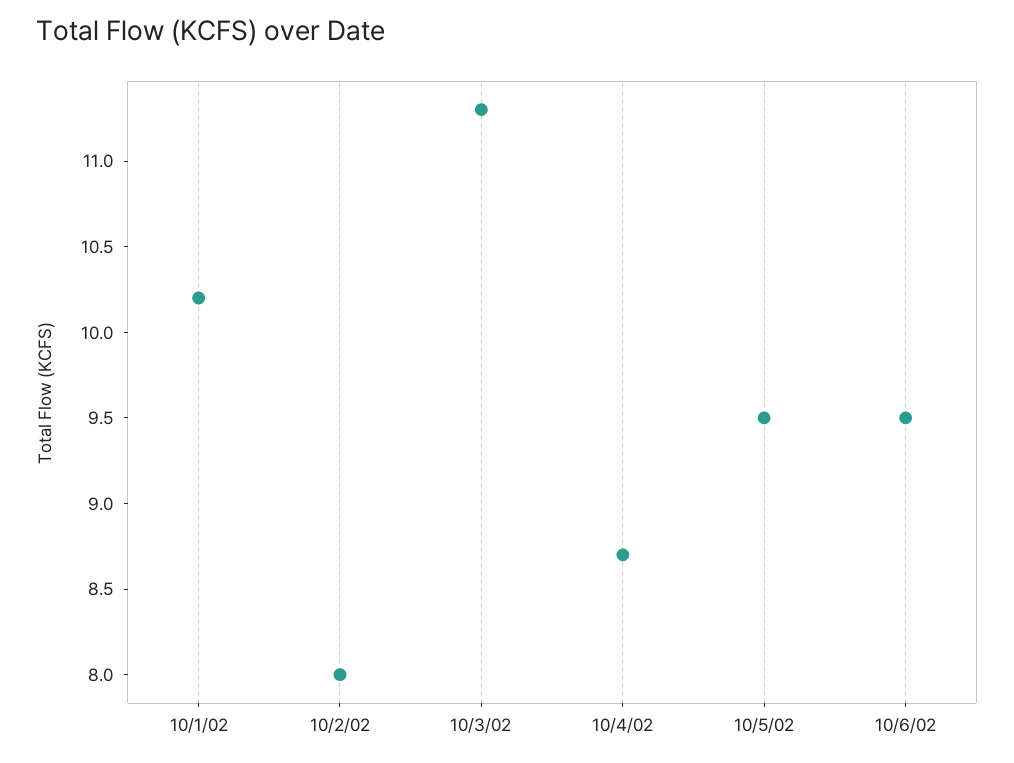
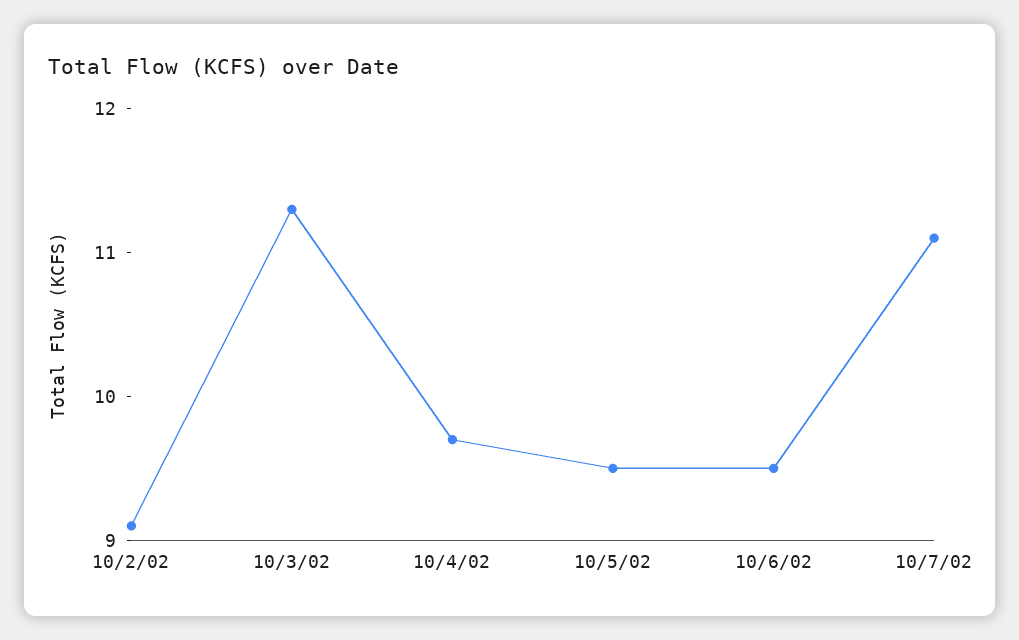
10/1/02: 10.2 -> none
10/2/02: 8 -> 9.1
10/4/02: 8.7 -> 9.7
10/7/02: none -> 11.1

